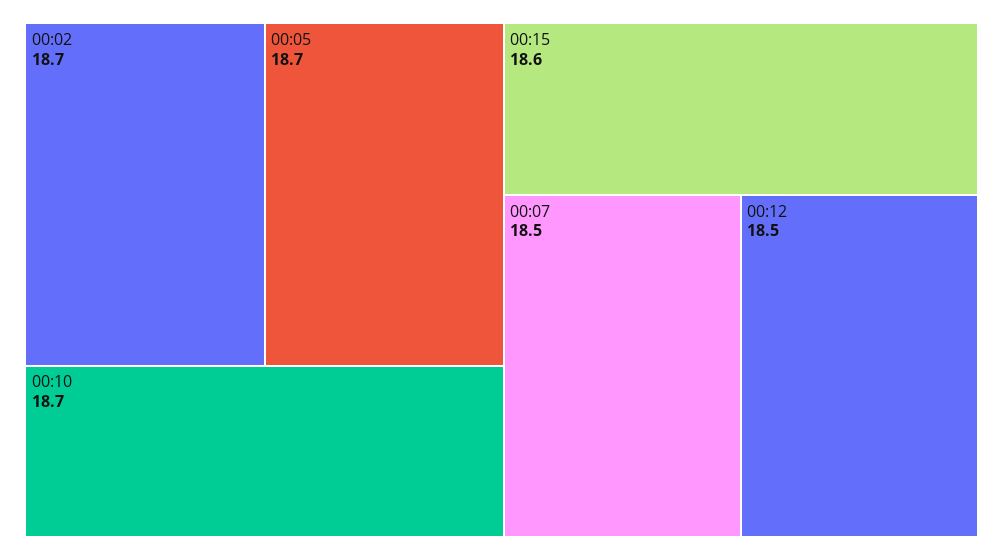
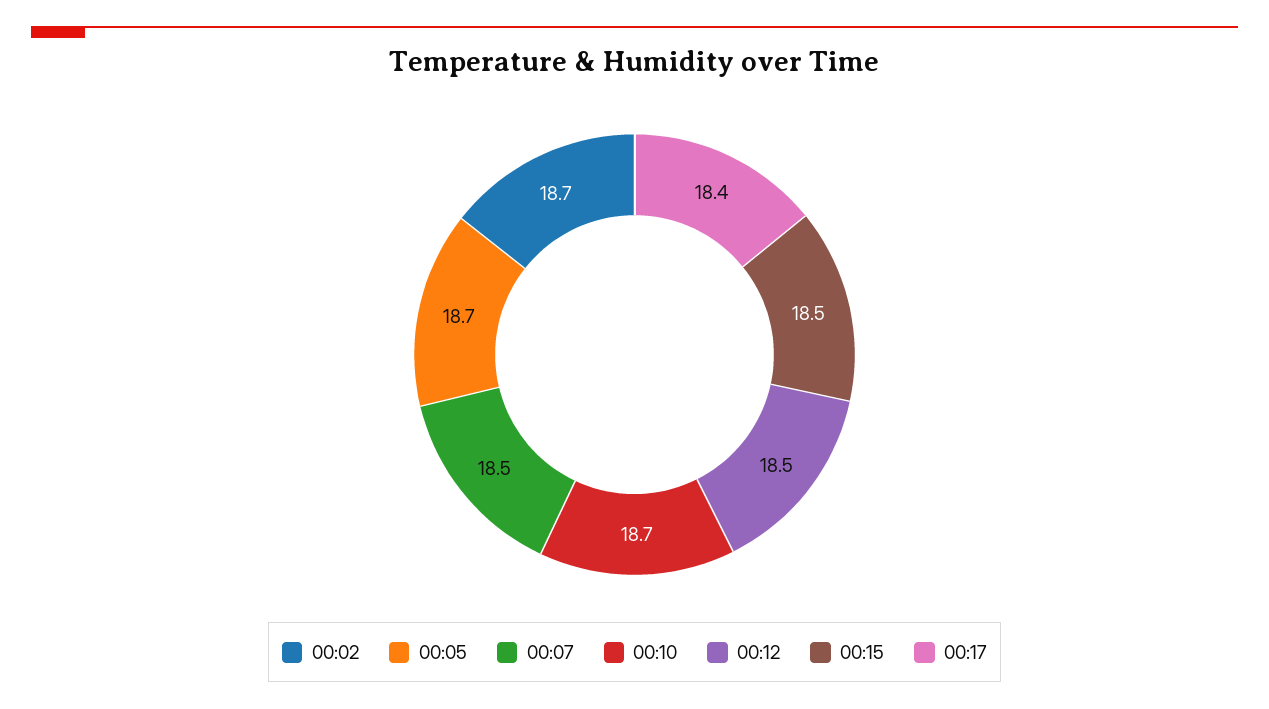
00:15: 18.6 -> 18.5
00:17: none -> 18.4

